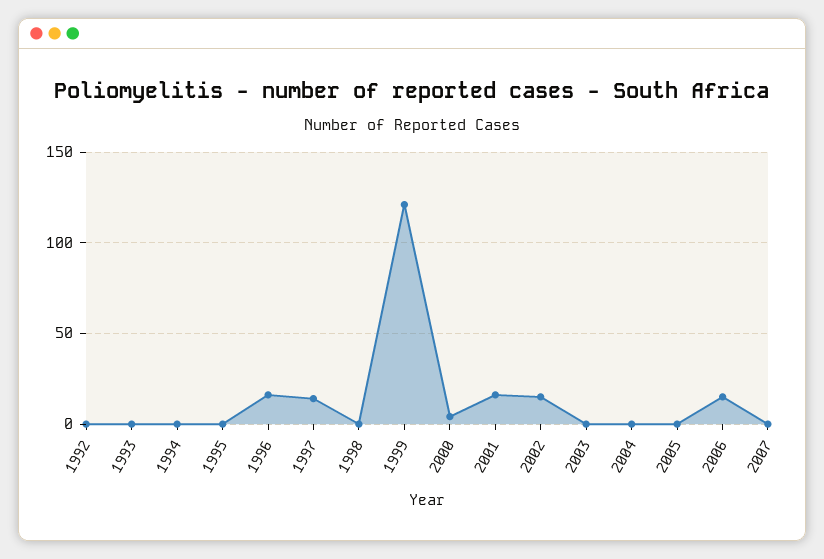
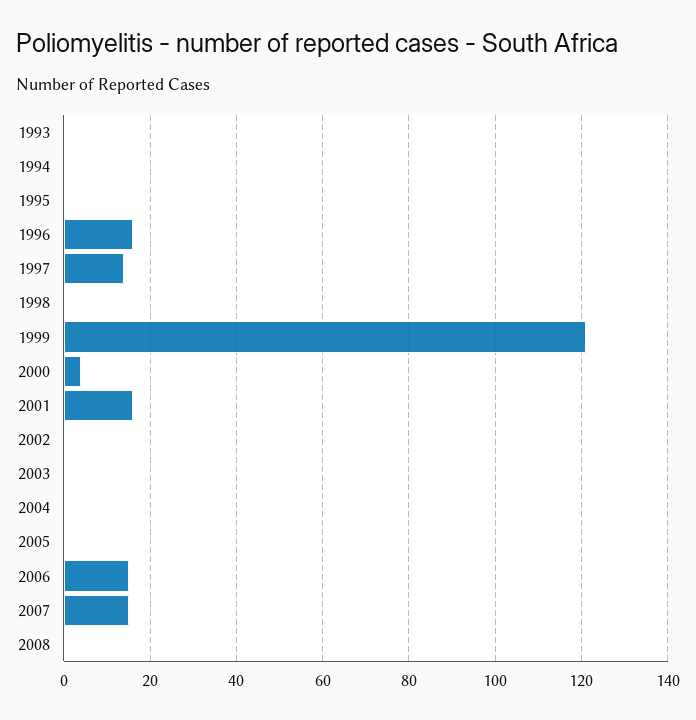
1992: 0 -> none
2002: 15 -> 0
2007: 0 -> 15
2008: none -> 0

